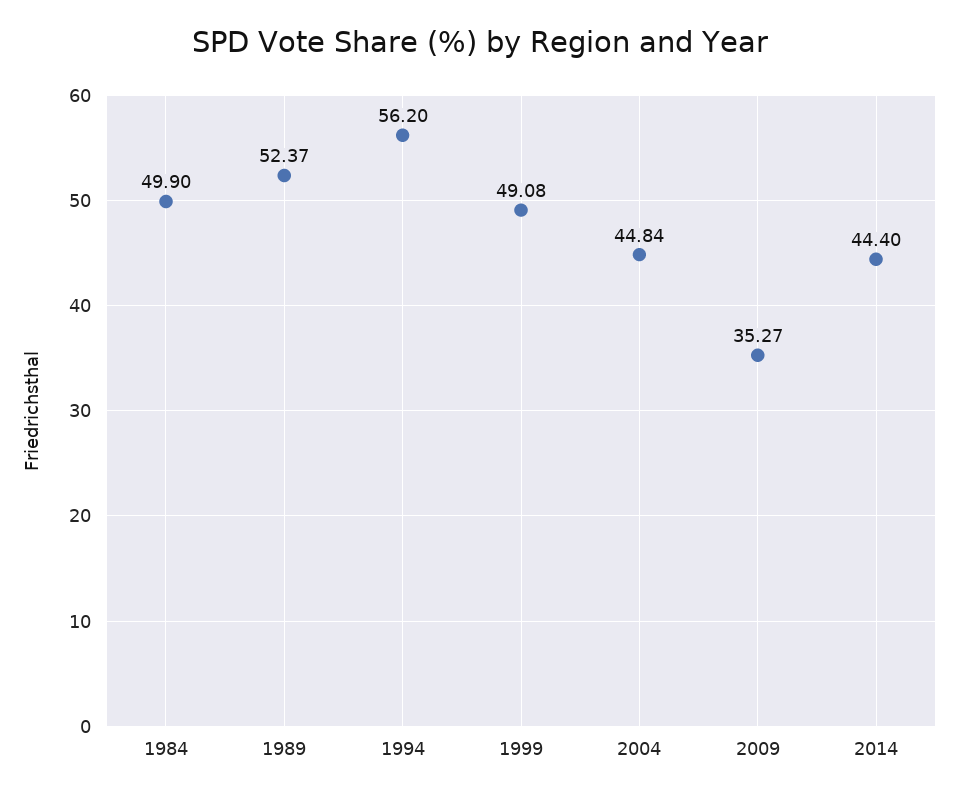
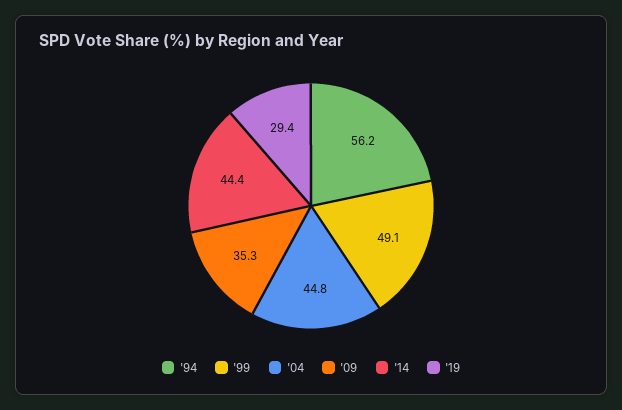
1984: 49.9 -> none
1989: 52.37 -> none
'19: none -> 29.4

